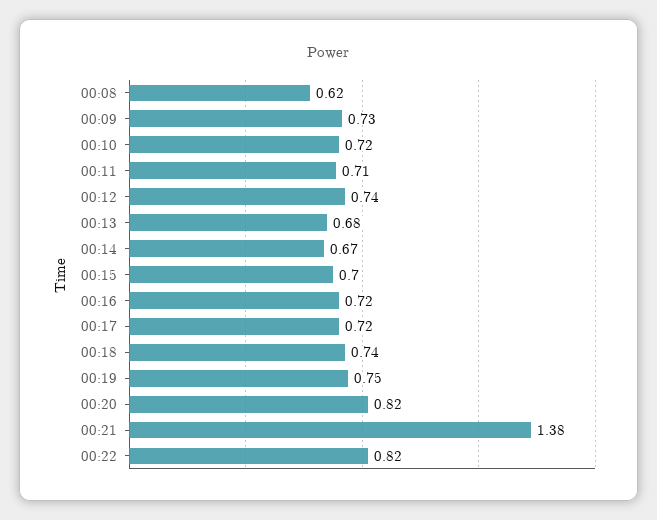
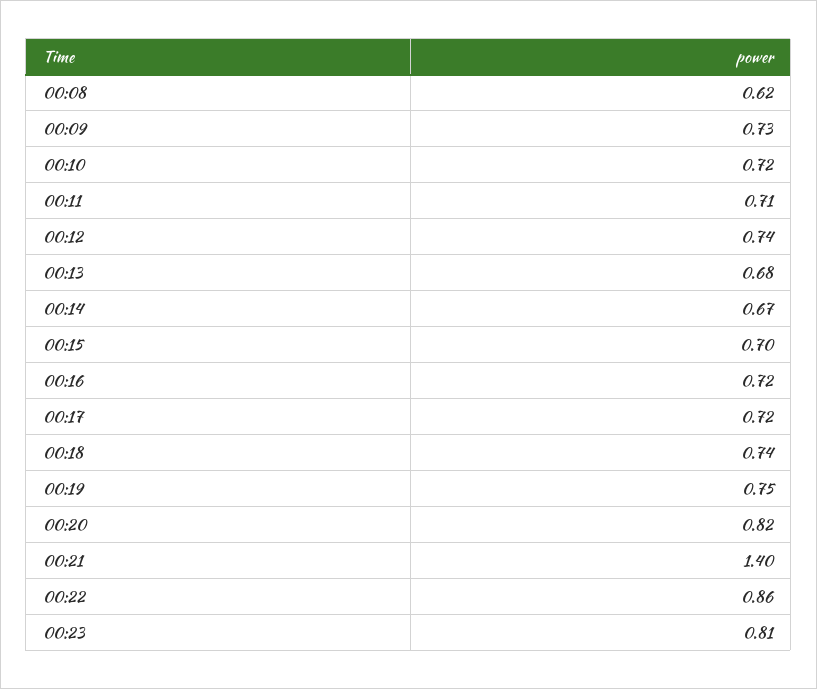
00:21: 1.38 -> 1.4
00:22: 0.82 -> 0.86
00:23: none -> 0.81

